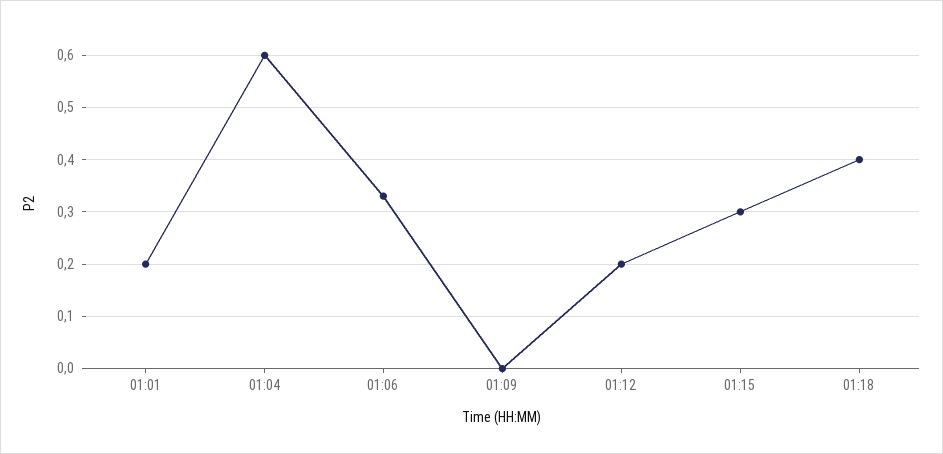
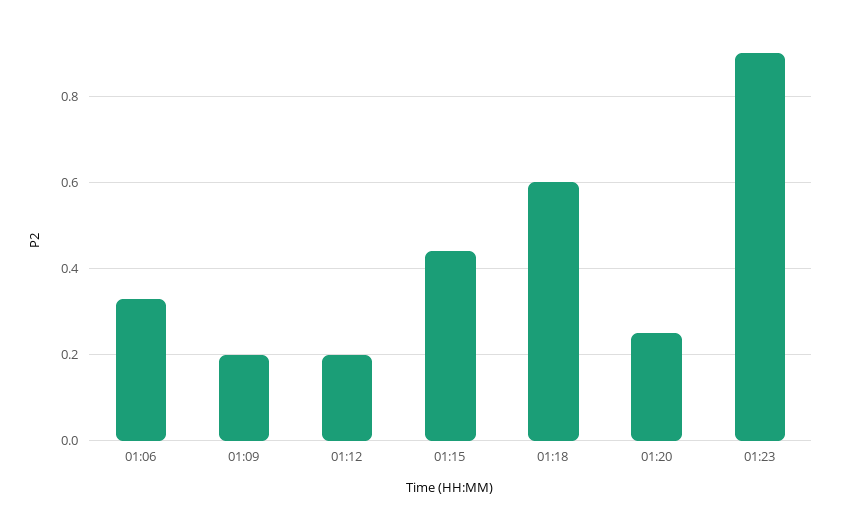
01:01: 0.2 -> none
01:04: 0.6 -> none
01:09: 0 -> 0.2
01:15: 0.3 -> 0.45
01:18: 0.4 -> 0.6
01:20: none -> 0.25
01:23: none -> 0.9

